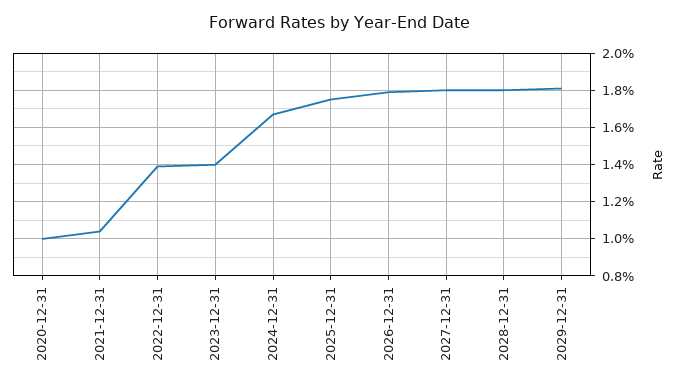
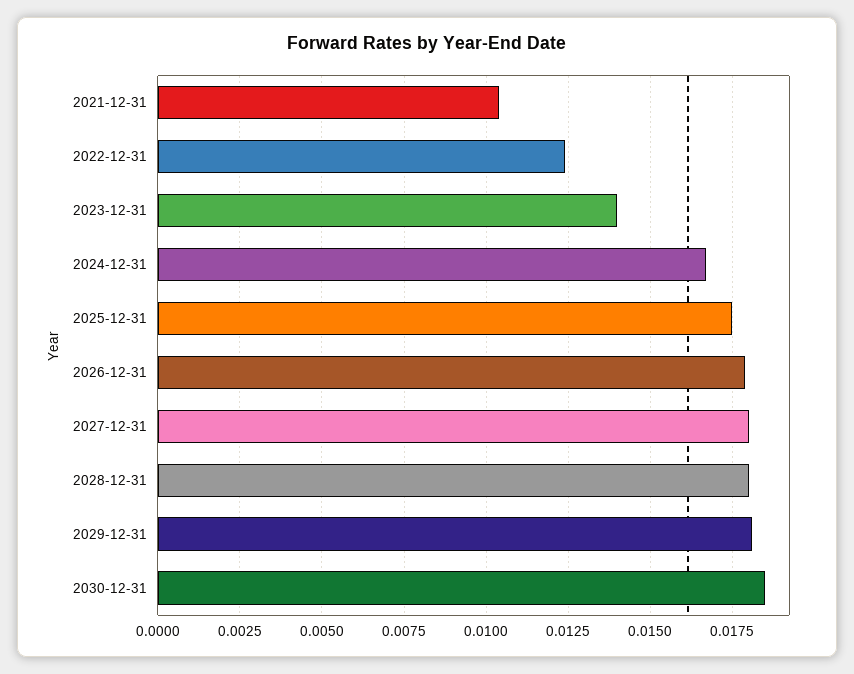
2020-12-31: 0.01 -> none
2022-12-31: 0.014 -> 0.0125
2030-12-31: none -> 0.0185

